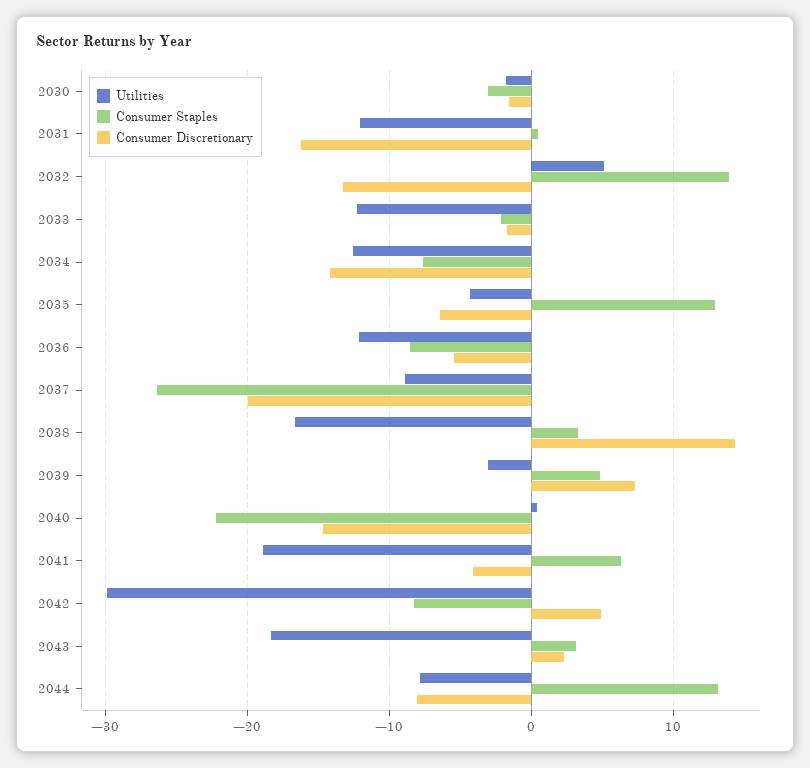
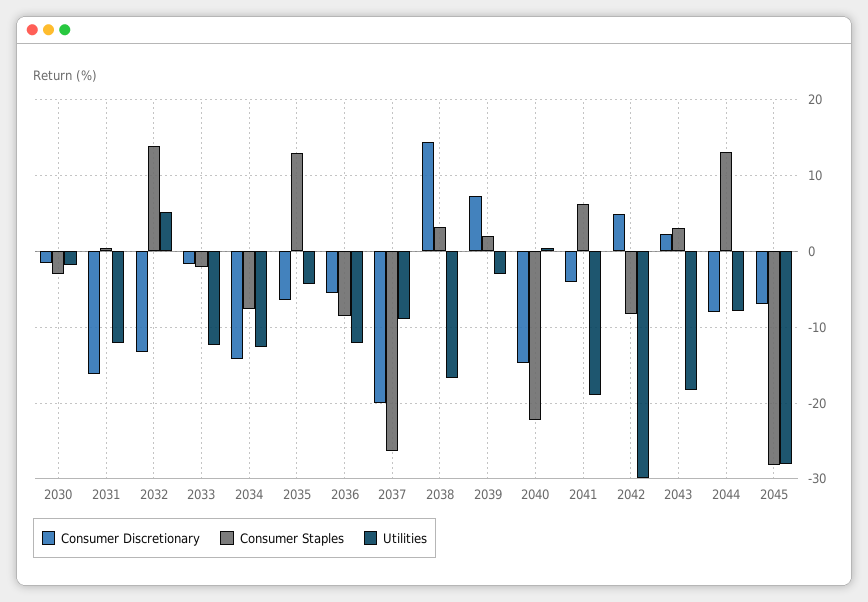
Consumer Staples, 2039: 5 -> 2
Consumer Discretionary, 2045: none -> -7
Consumer Staples, 2045: none -> -28
Utilities, 2045: none -> -28

